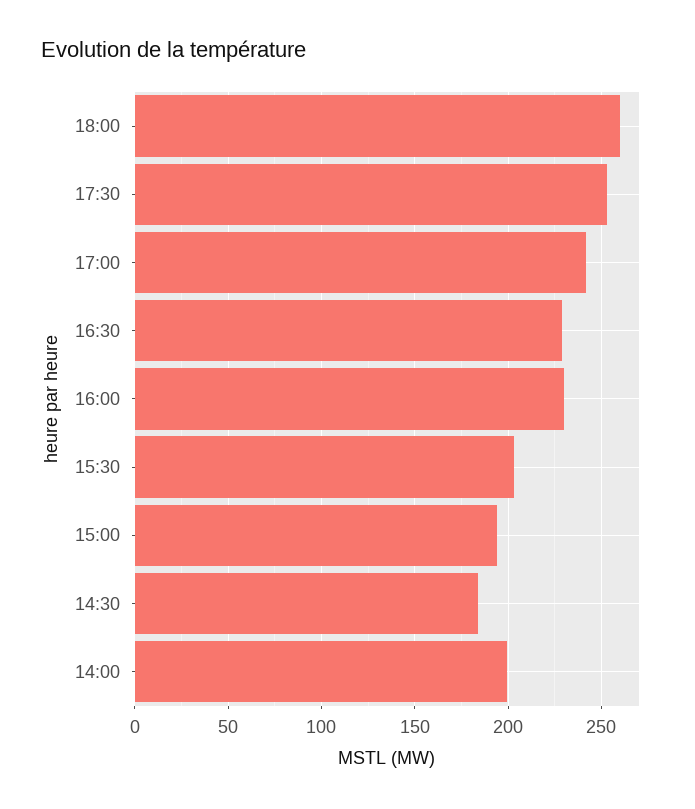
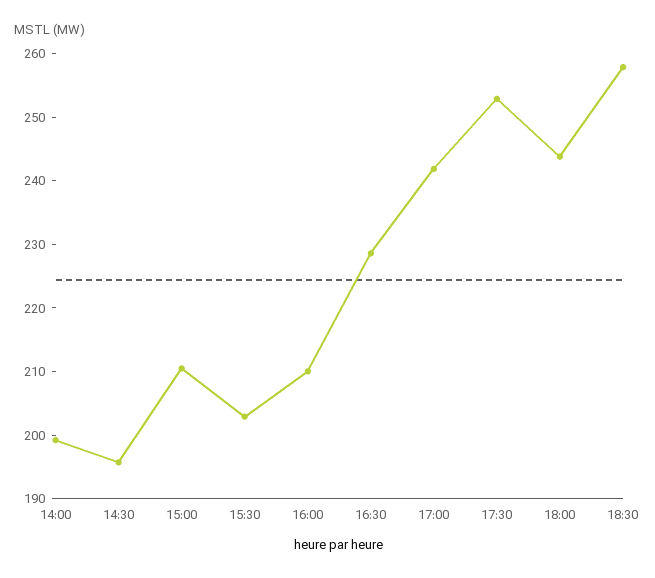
18:00: 260 -> 244
16:00: 230 -> 210
15:00: 195 -> 210
14:30: 185 -> 196
18:30: none -> 258

